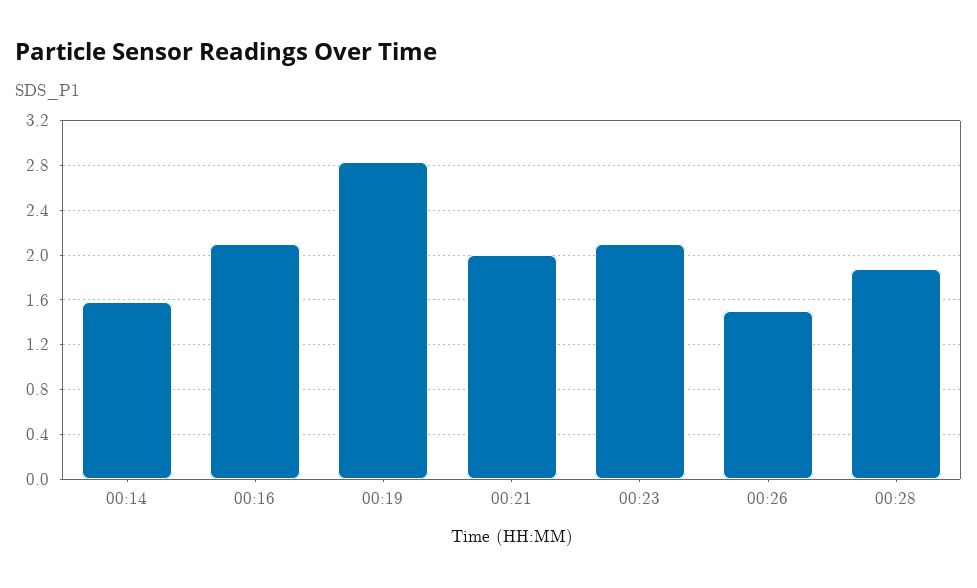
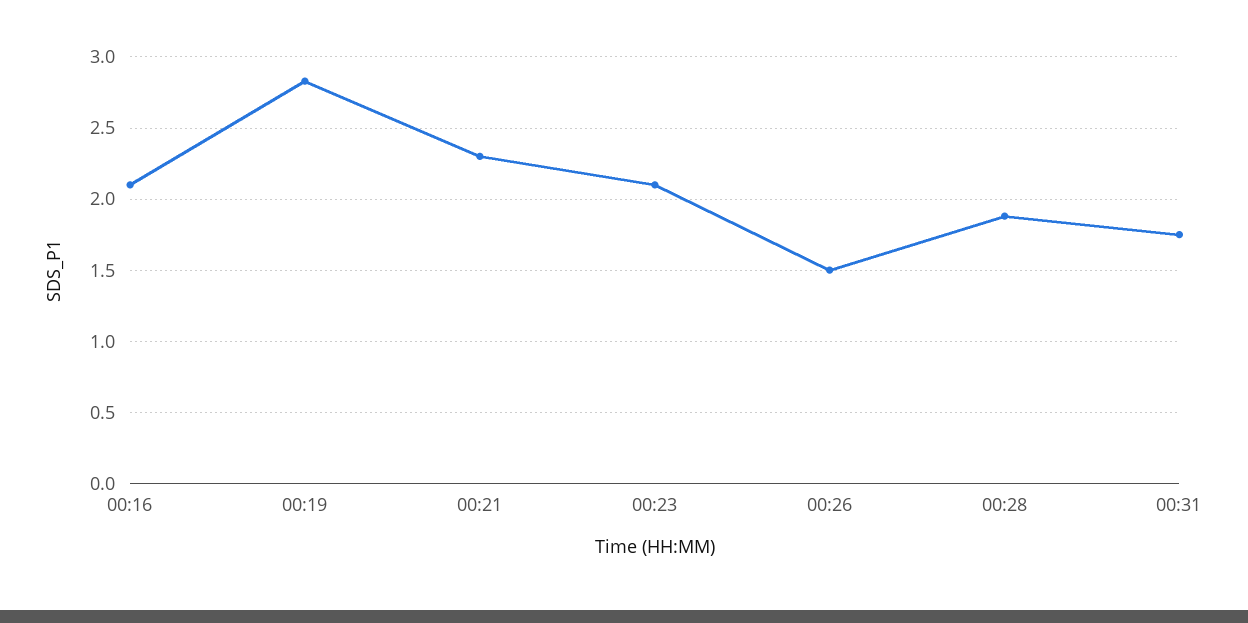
00:14: 1.6 -> none
00:21: 2 -> 2.3
00:31: none -> 1.75

